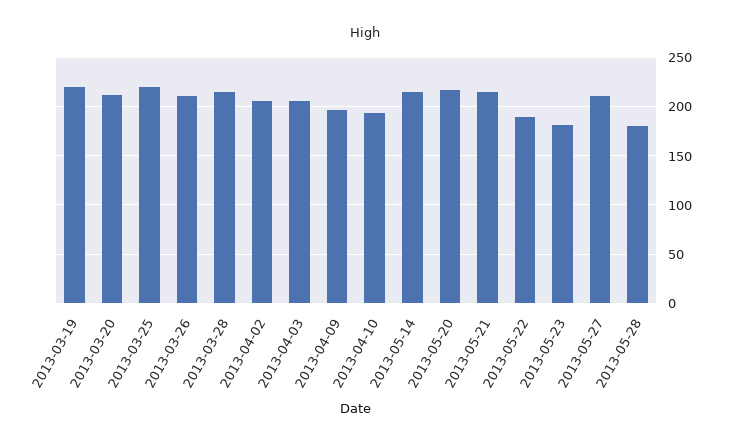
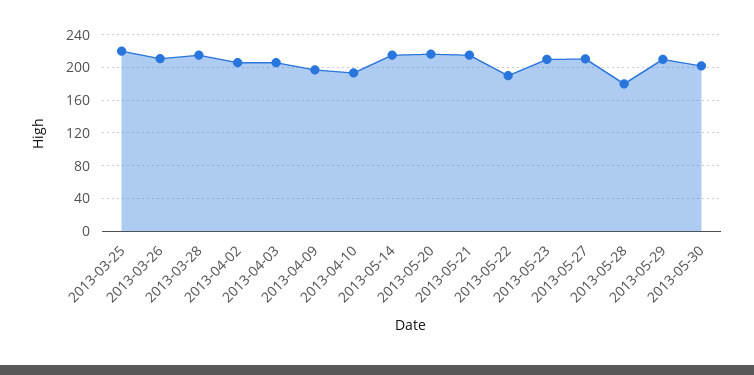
2013-03-19: 220 -> none
2013-03-20: 210 -> none
2013-05-23: 180 -> 210
2013-05-29: none -> 210
2013-05-30: none -> 200

